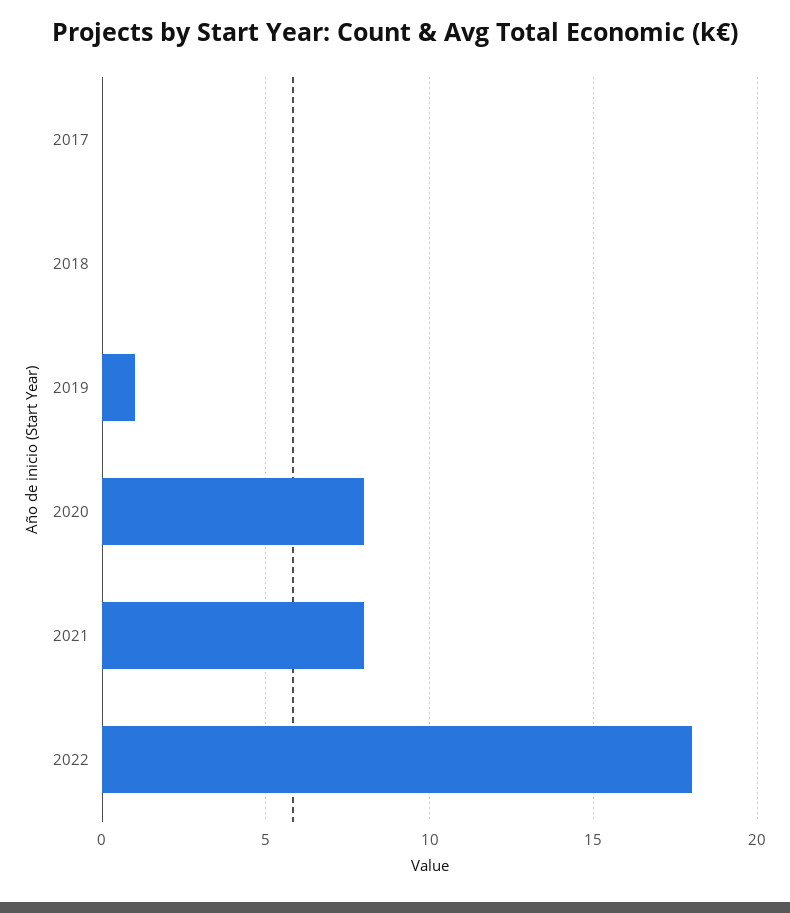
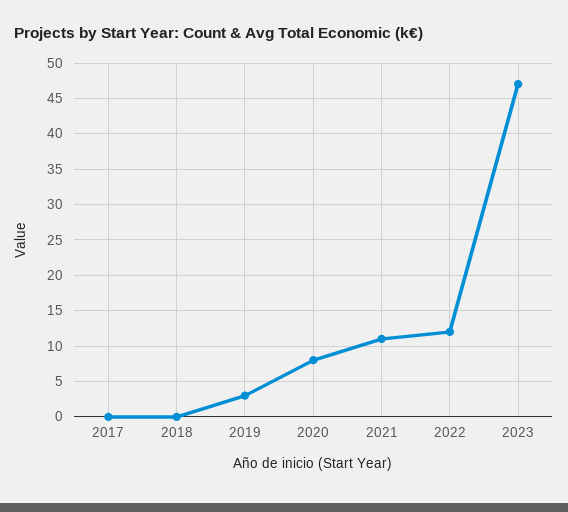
2019: 1 -> 3
2021: 8 -> 11
2022: 18 -> 12
2023: none -> 47

